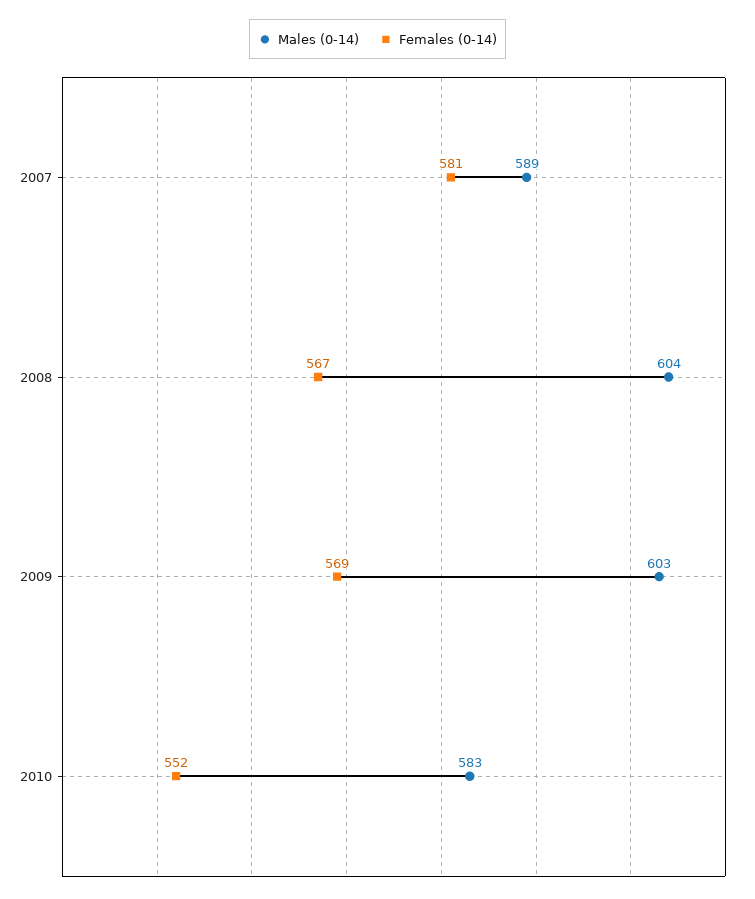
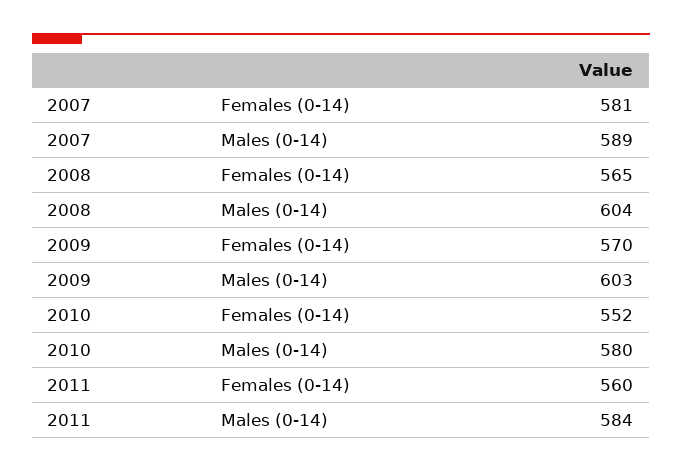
Females (0-14), 2008: 567 -> 565
Females (0-14), 2009: 569 -> 570
Males (0-14), 2010: 583 -> 580
Females (0-14), 2011: none -> 560
Males (0-14), 2011: none -> 584

